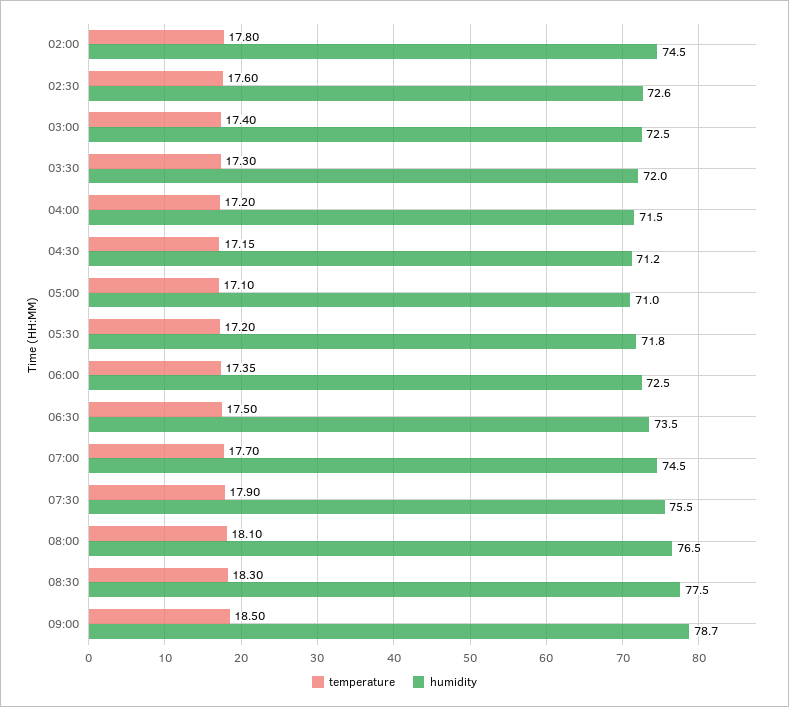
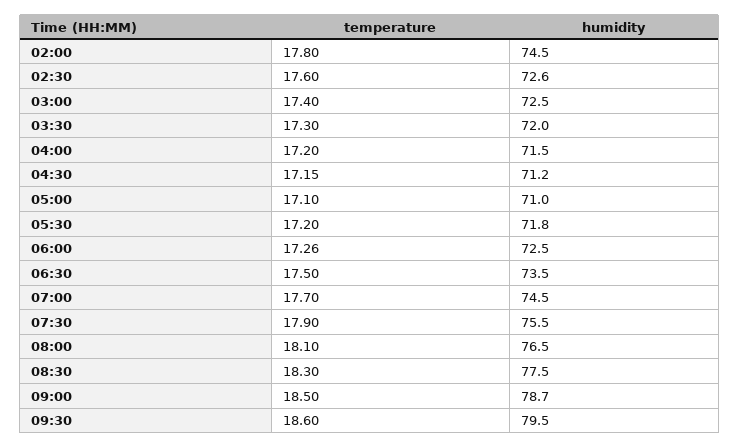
temperature, 06:00: 17.35 -> 17.26
temperature, 09:30: none -> 18.6
humidity, 09:30: none -> 79.5

